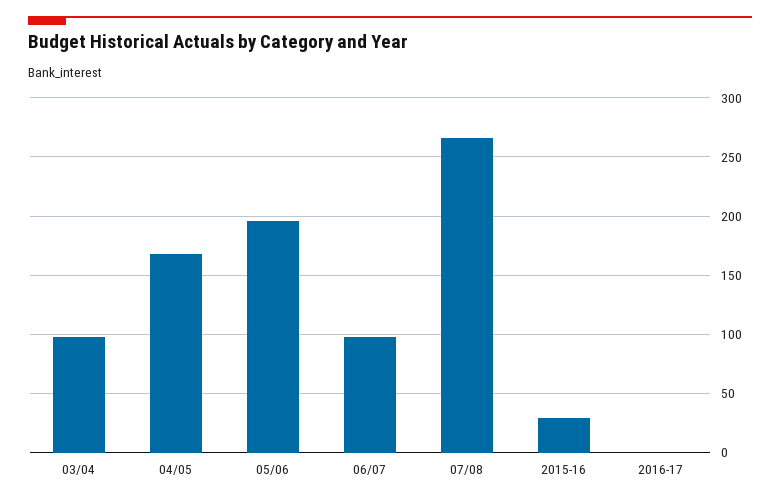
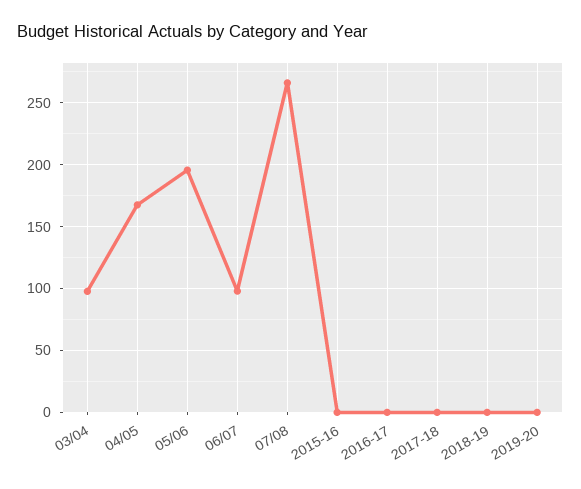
2015-16: 30 -> 0
2017-18: none -> 0
2018-19: none -> 0
2019-20: none -> 0

